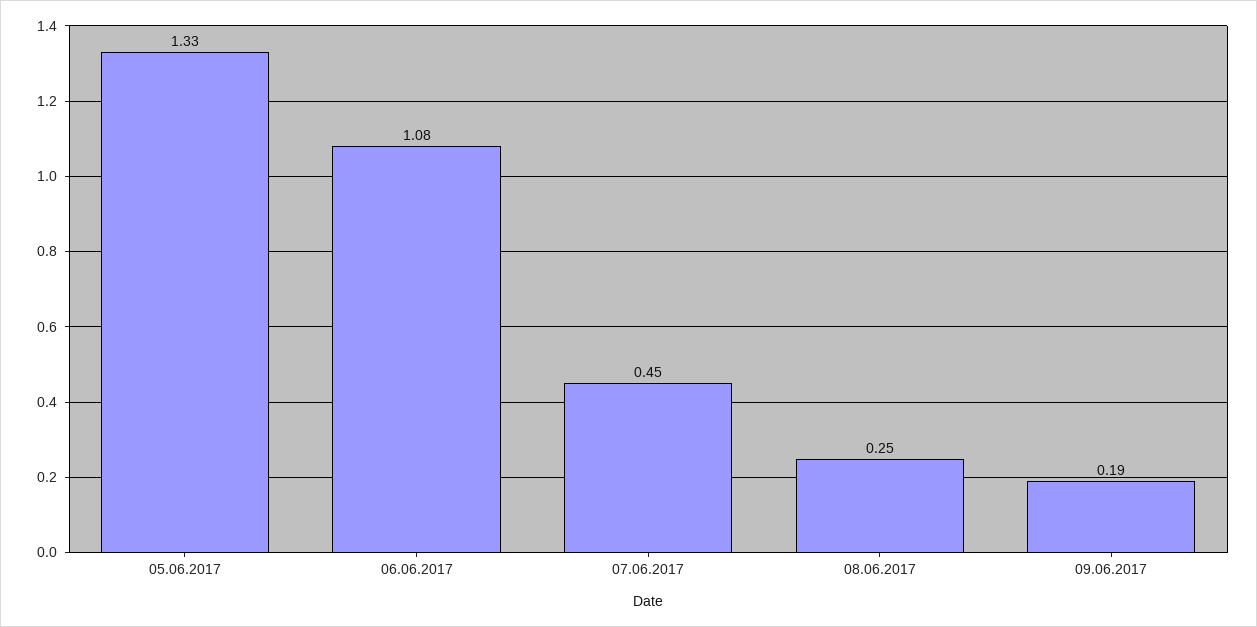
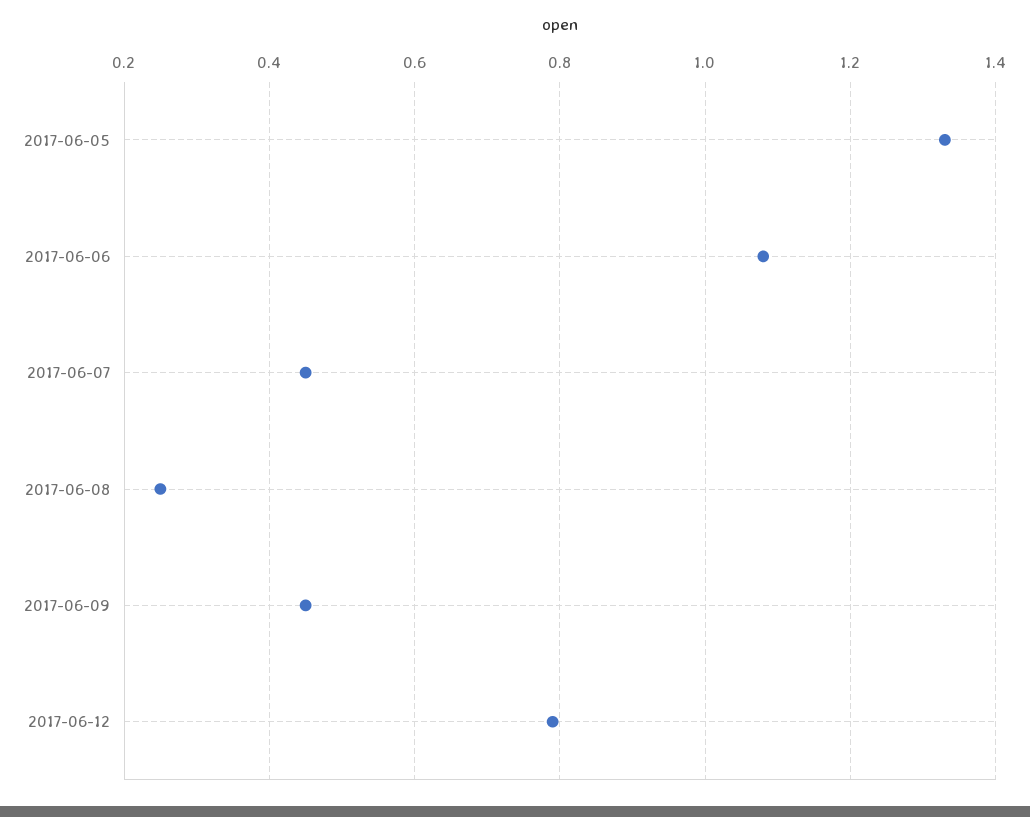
09.06.2017: 0.19 -> 0.45
2017-06-12: none -> 0.8

